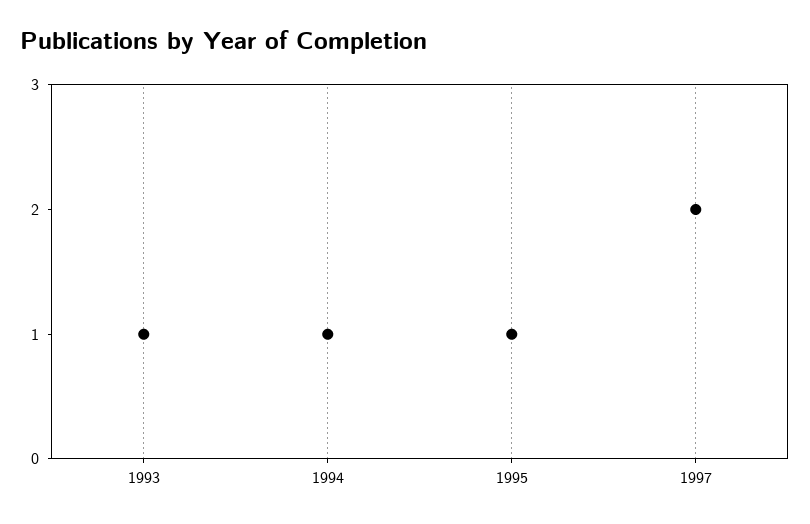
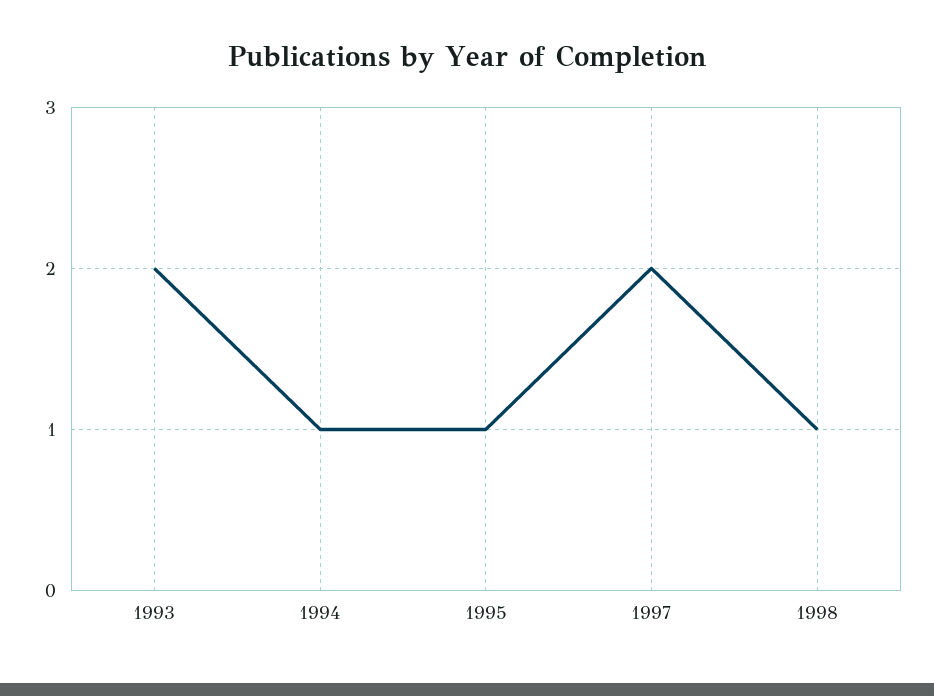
1993: 1 -> 2
1998: none -> 1

